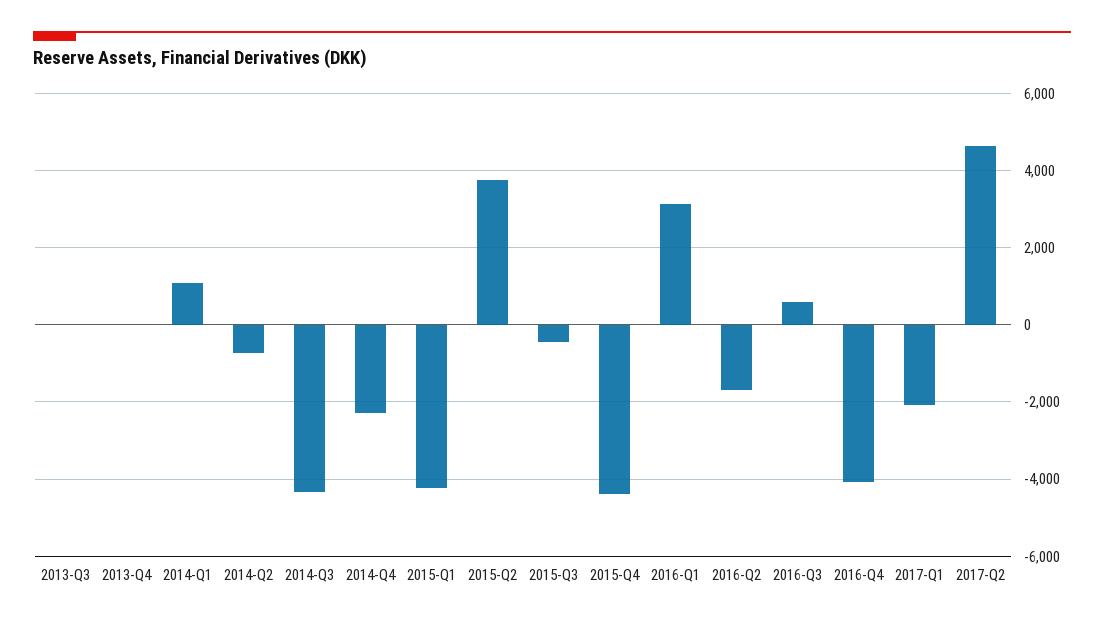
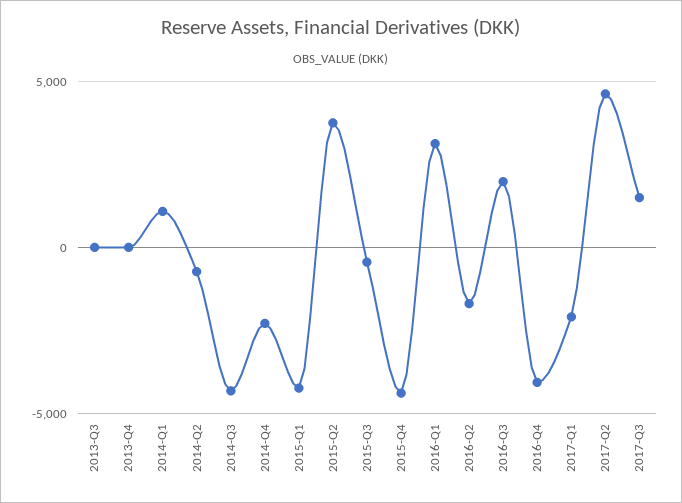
2016-Q3: 600 -> 2000
2017-Q3: none -> 1500

